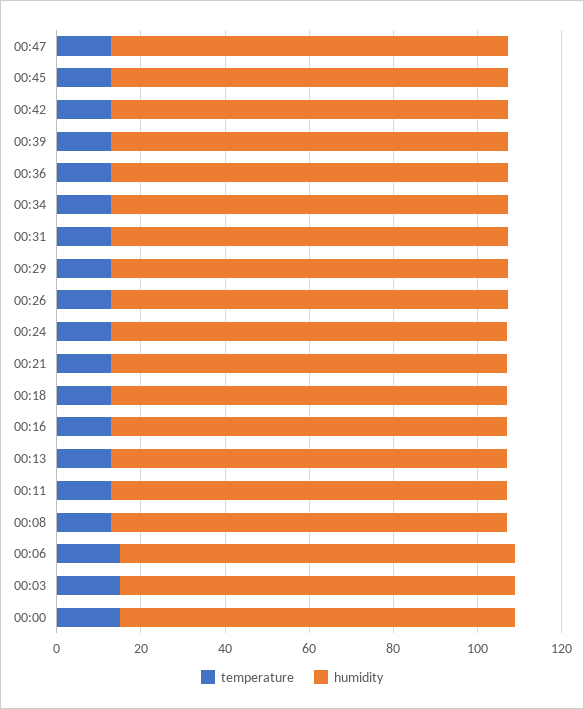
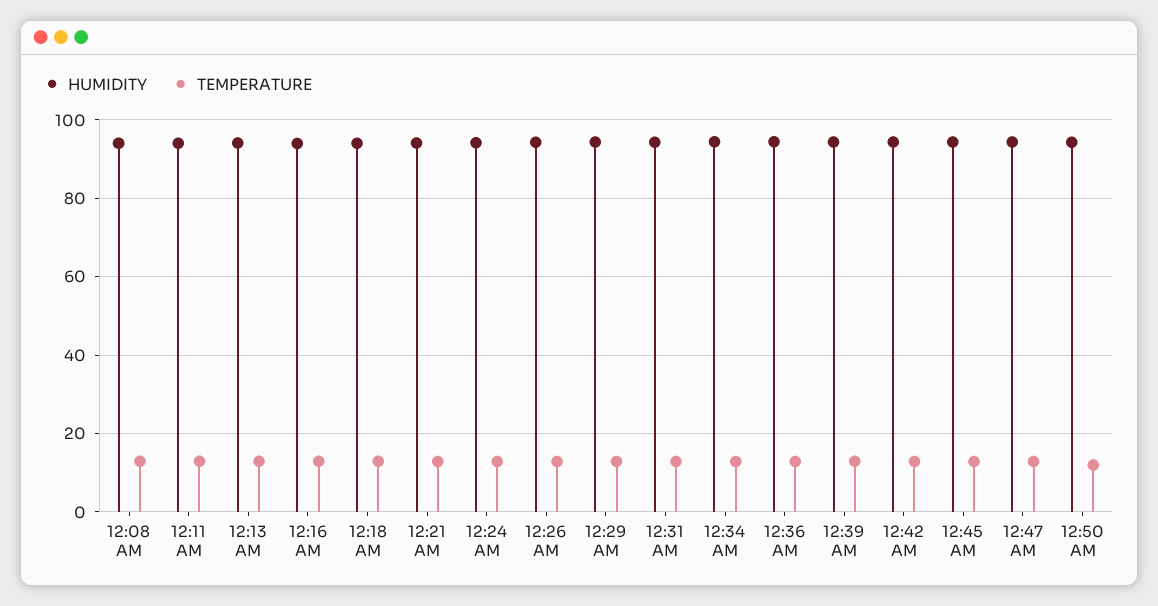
temperature, 00:06: 15 -> none
humidity, 00:06: 95 -> none
temperature, 00:03: 15 -> none
humidity, 00:03: 95 -> none
temperature, 00:00: 15 -> none
humidity, 00:00: 95 -> none
humidity, 12:50 AM: none -> 94
temperature, 12:50 AM: none -> 12

